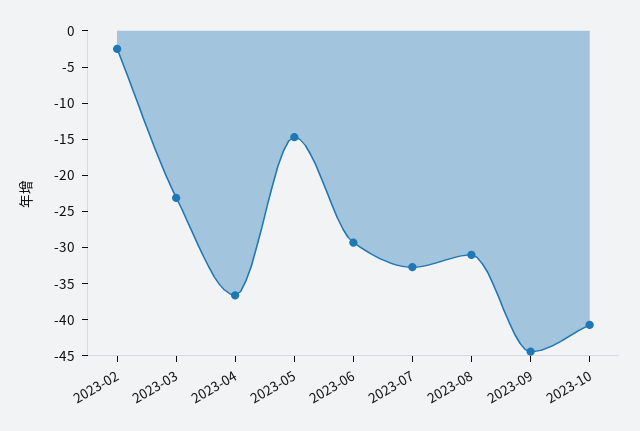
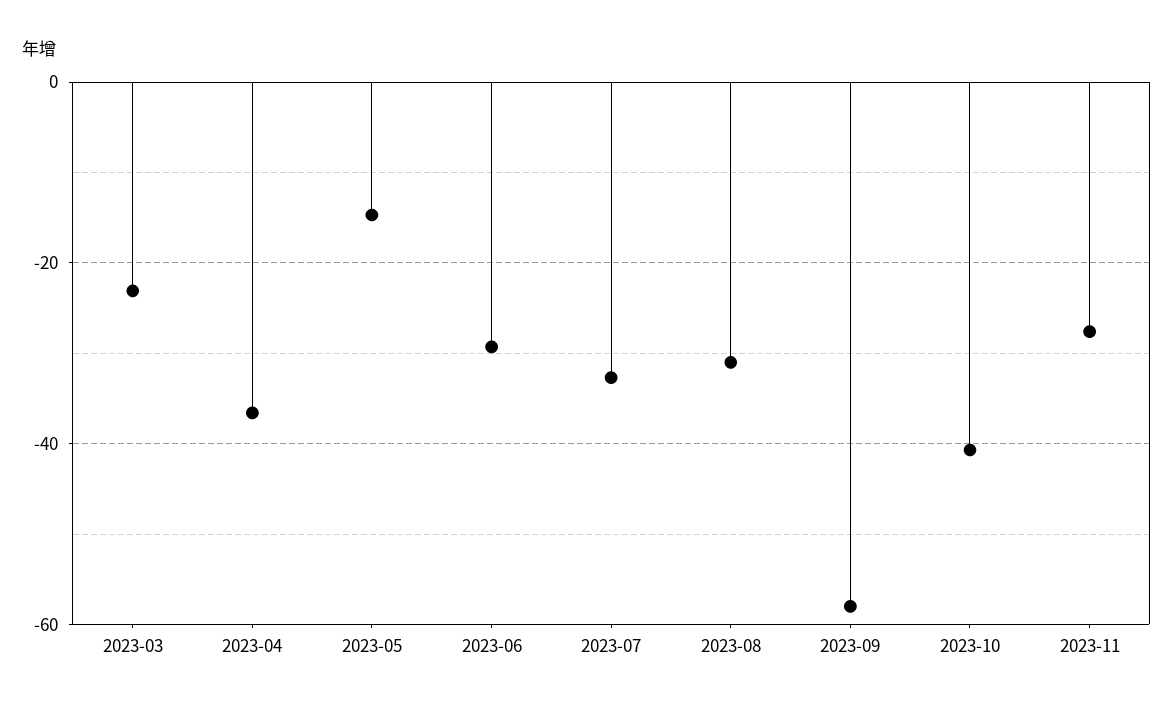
2023-02: -2.5 -> none
2023-09: -45 -> -58
2023-11: none -> -28

